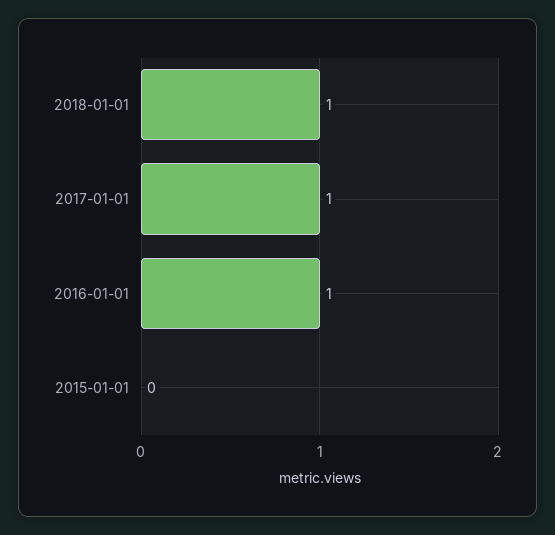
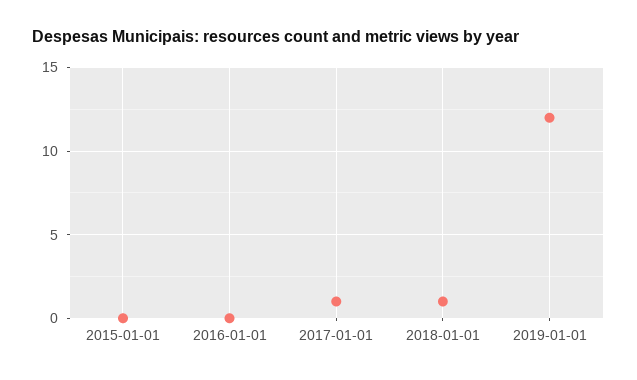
2016-01-01: 1 -> 0
2019-01-01: none -> 12

